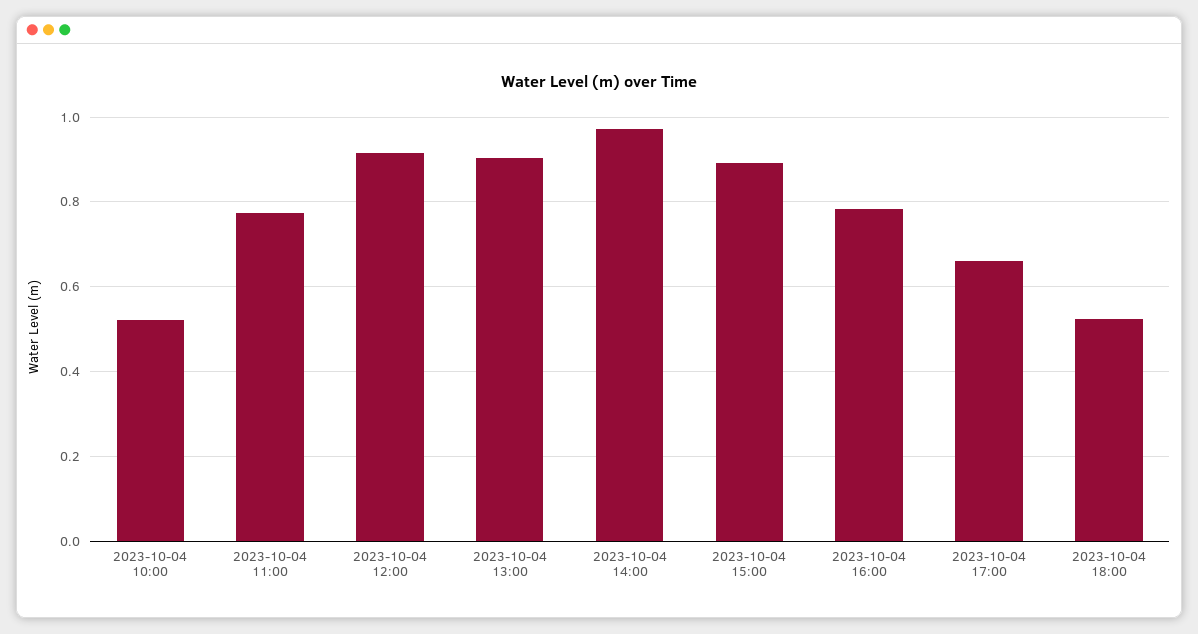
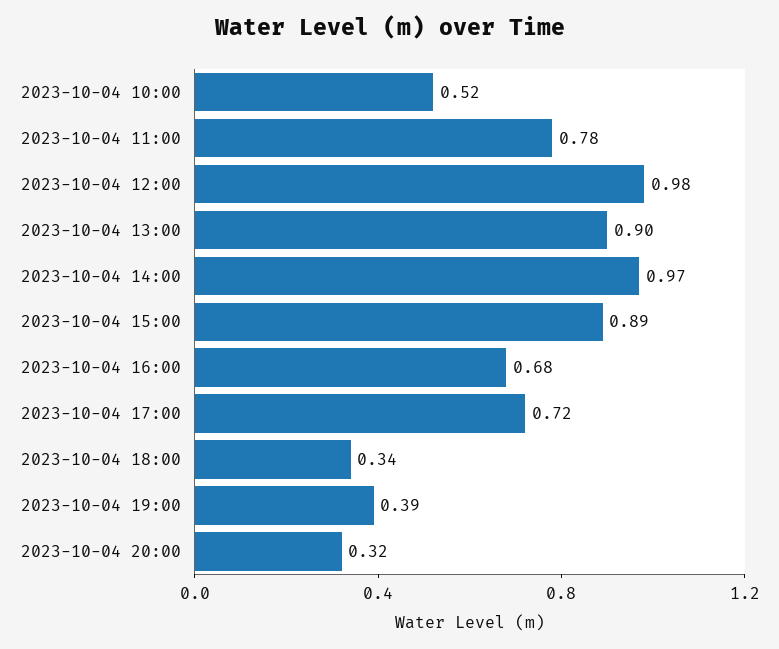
2023-10-04 12:00: 0.92 -> 0.98
2023-10-04 16:00: 0.78 -> 0.68
2023-10-04 17:00: 0.66 -> 0.72
2023-10-04 18:00: 0.52 -> 0.34
2023-10-04 19:00: none -> 0.39
2023-10-04 20:00: none -> 0.32

